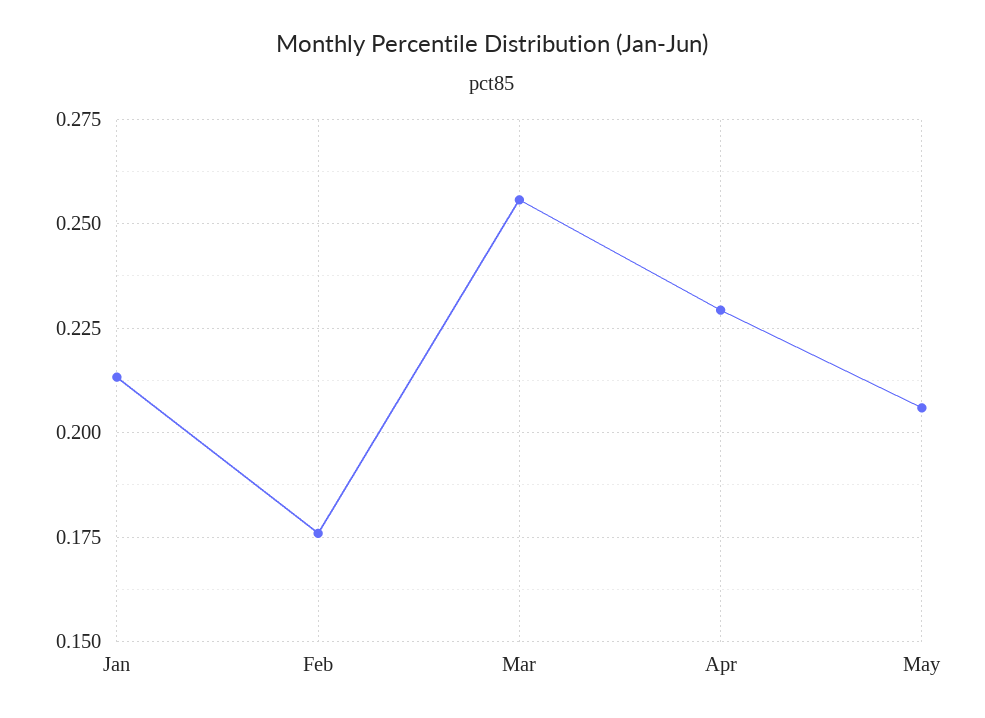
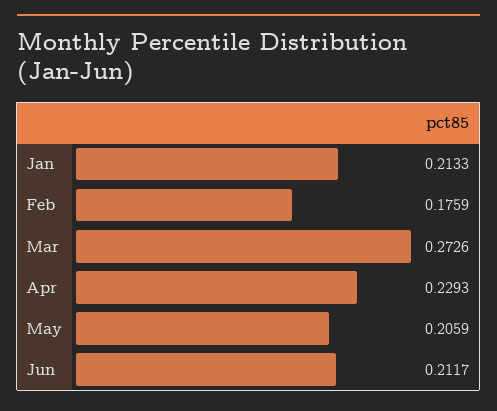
Mar: 0.255 -> 0.2726
Jun: none -> 0.2117

